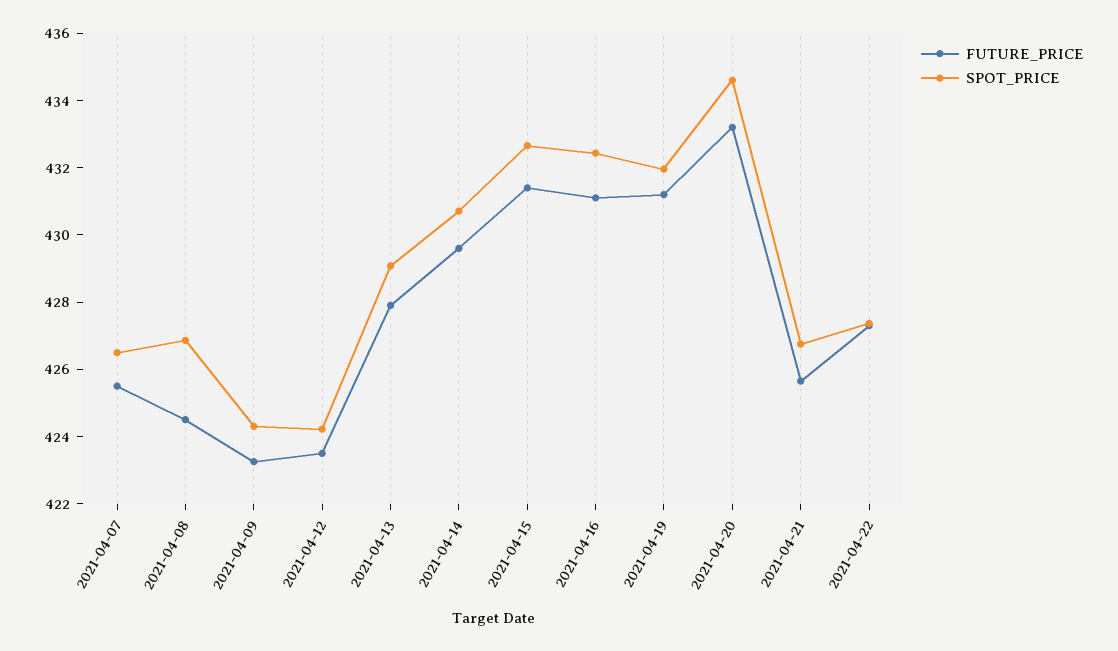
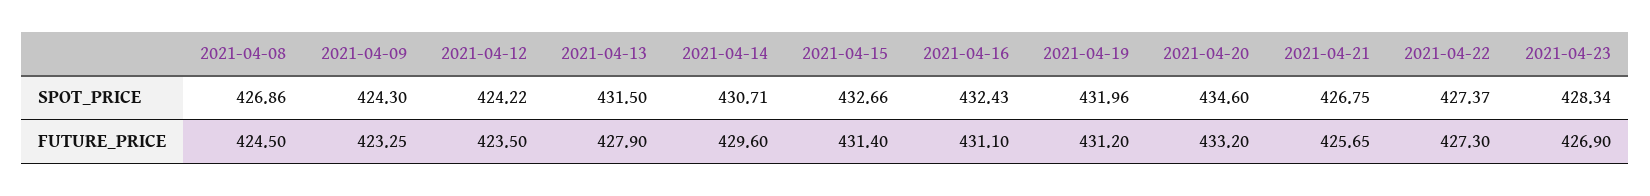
FUTURE_PRICE, 2021-04-07: 425.5 -> none
SPOT_PRICE, 2021-04-07: 426.5 -> none
SPOT_PRICE, 2021-04-13: 429 -> 431.5
SPOT_PRICE, 2021-04-23: none -> 428.34
FUTURE_PRICE, 2021-04-23: none -> 426.9

